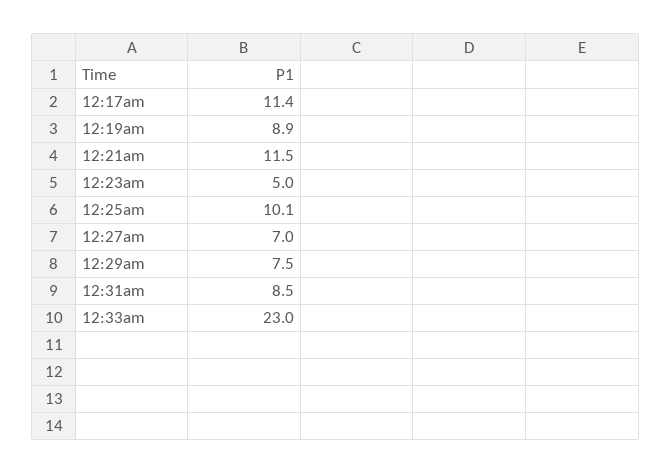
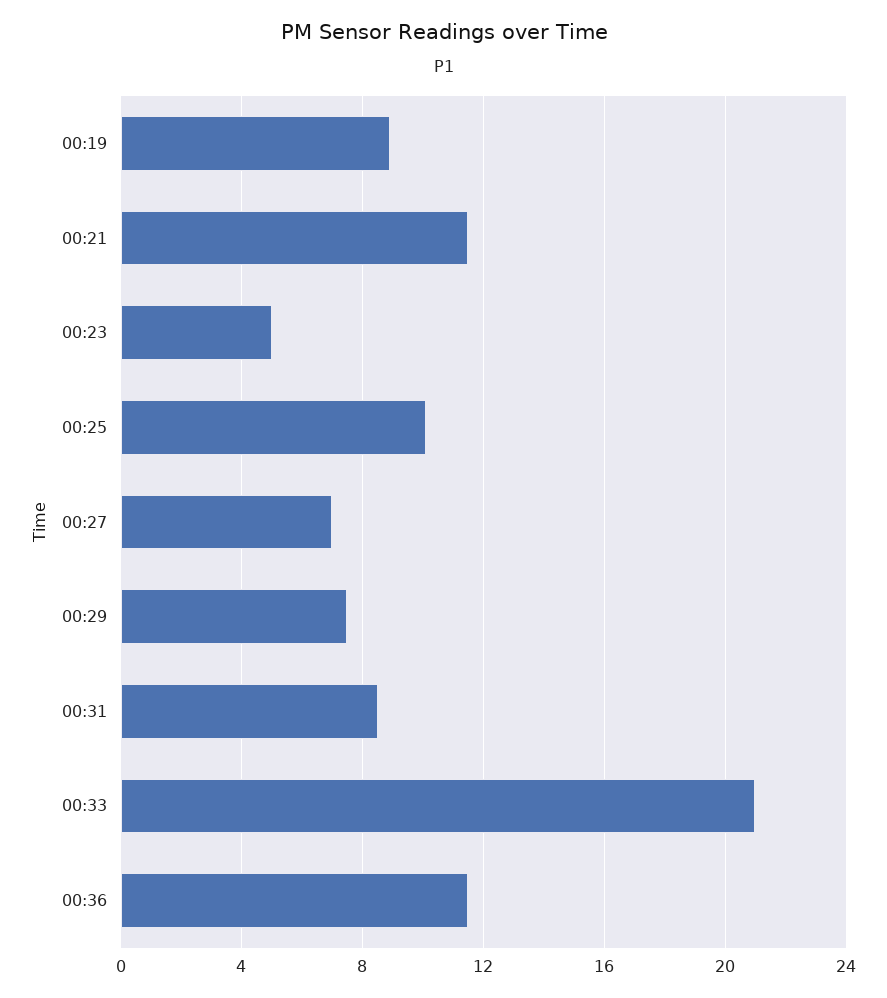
12:17am: 11.4 -> none
12:33am: 23 -> 21
00:36: none -> 11.5

